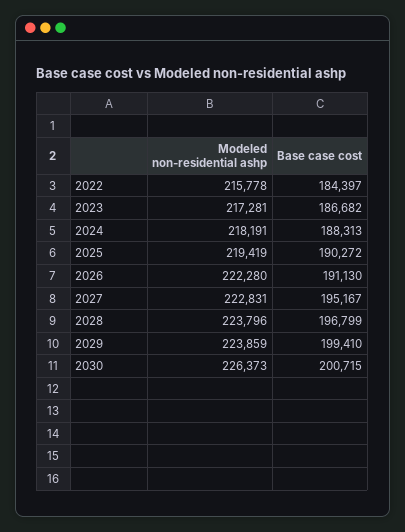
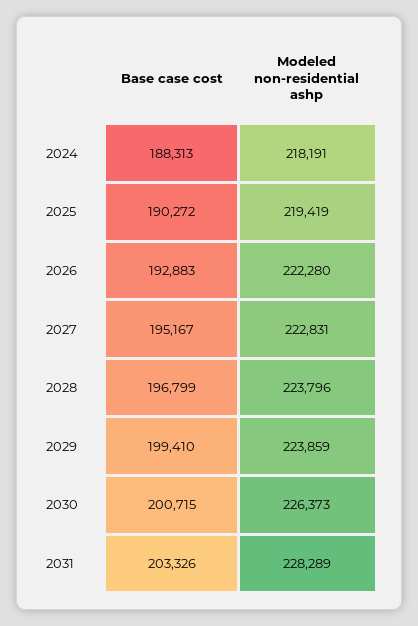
Modeled non-residential ashp, 2022: 215778 -> none
Base case cost, 2022: 184397 -> none
Modeled non-residential ashp, 2023: 217281 -> none
Base case cost, 2023: 186682 -> none
Base case cost, 2026: 191130 -> 192883
Base case cost, 2031: none -> 203326
Modeled non-residential ashp, 2031: none -> 228289

